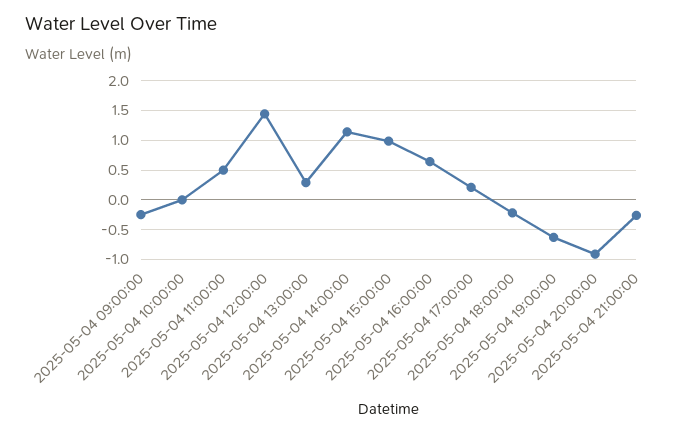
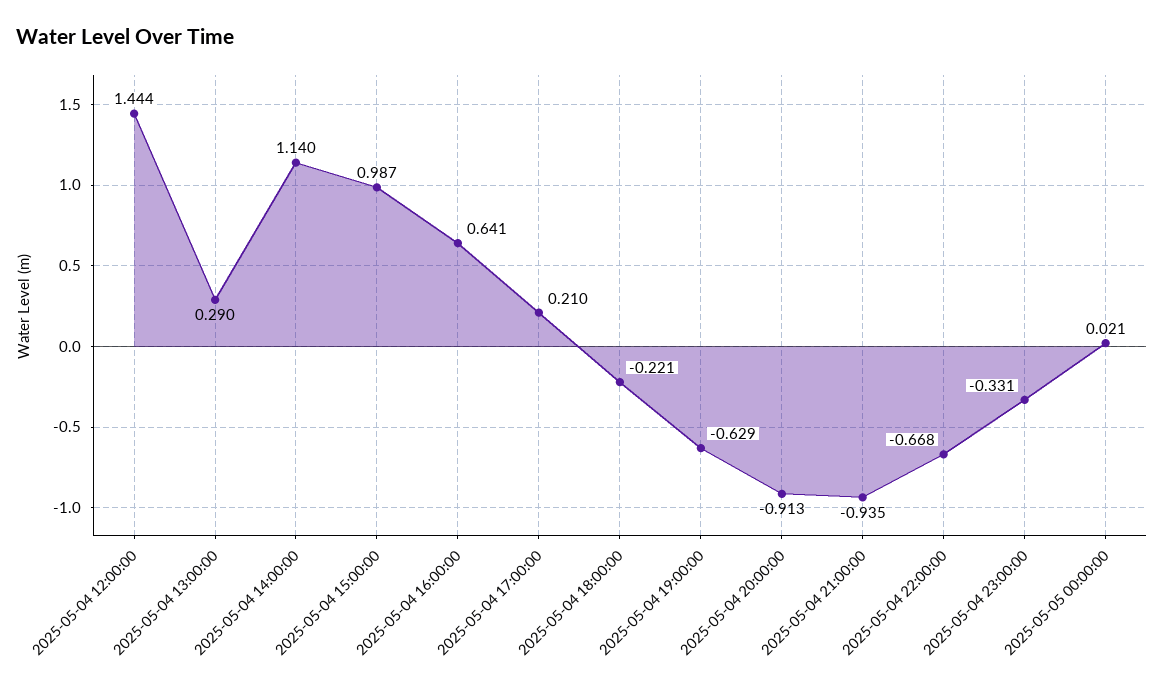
2025-05-04 09:00:00: -0.25 -> none
2025-05-04 10:00:00: 0 -> none
2025-05-04 11:00:00: 0.5 -> none
2025-05-04 21:00:00: -0.25 -> -0.935
2025-05-04 22:00:00: none -> -0.668
2025-05-04 23:00:00: none -> -0.331
2025-05-05 00:00:00: none -> 0.021

